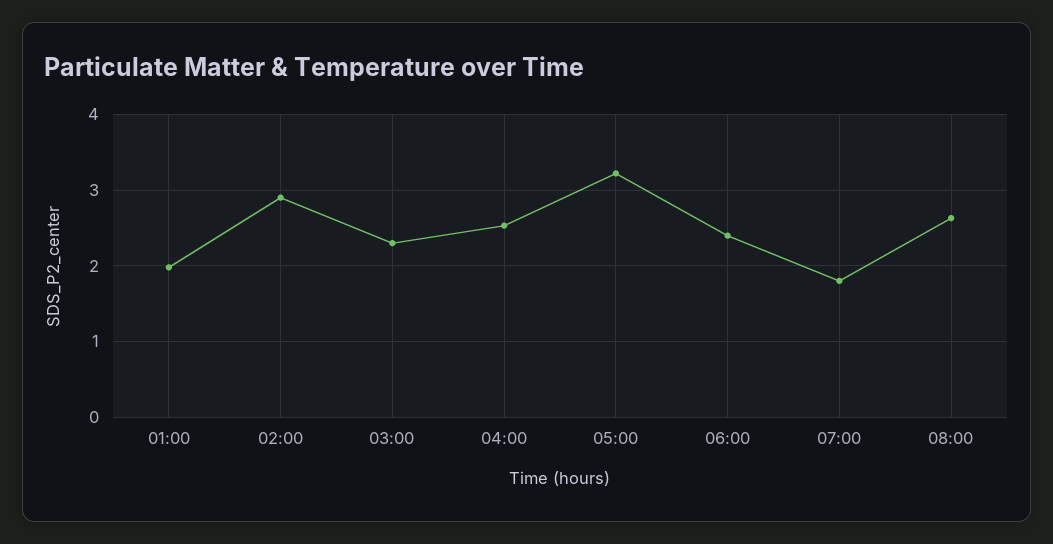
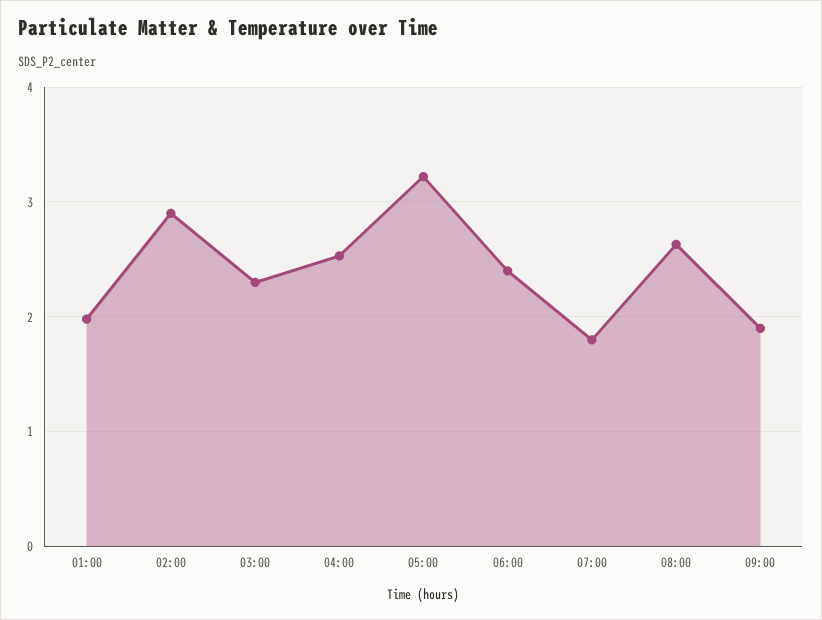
09:00: none -> 1.9

